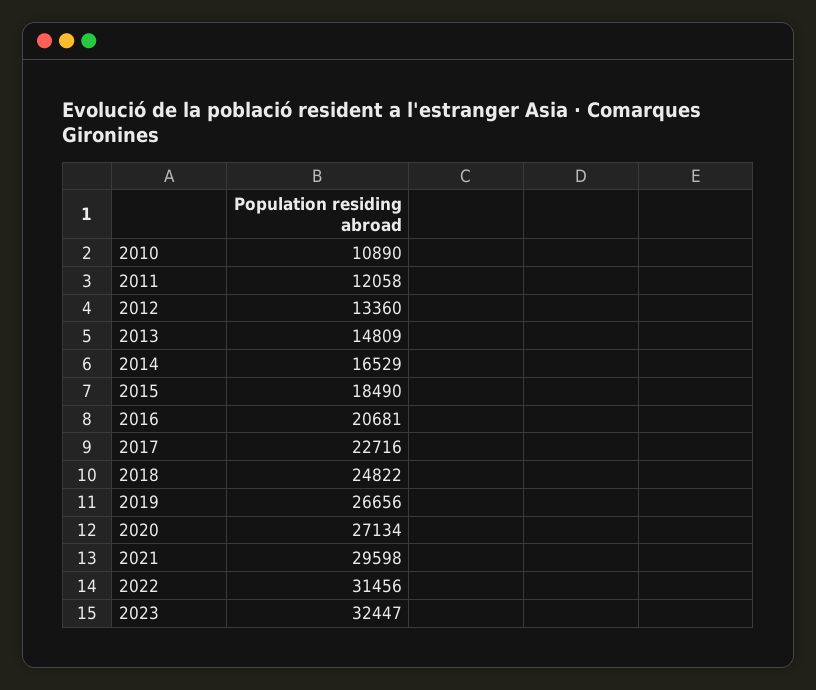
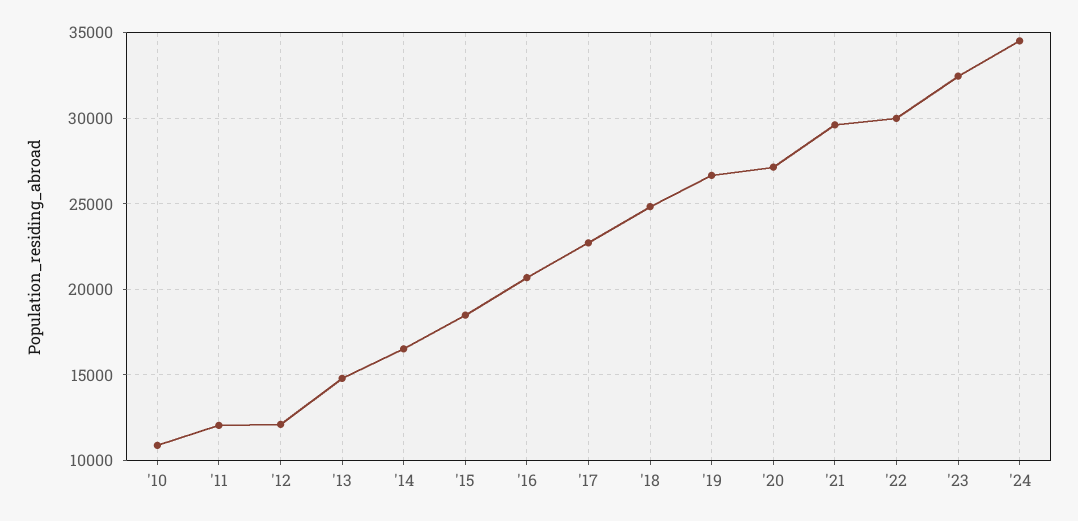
2012: 13360 -> 12000
2022: 31456 -> 30000
'24: none -> 34500

